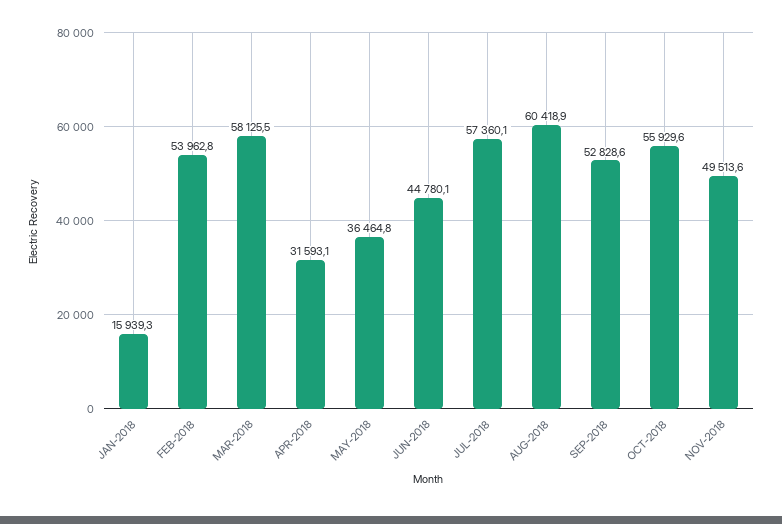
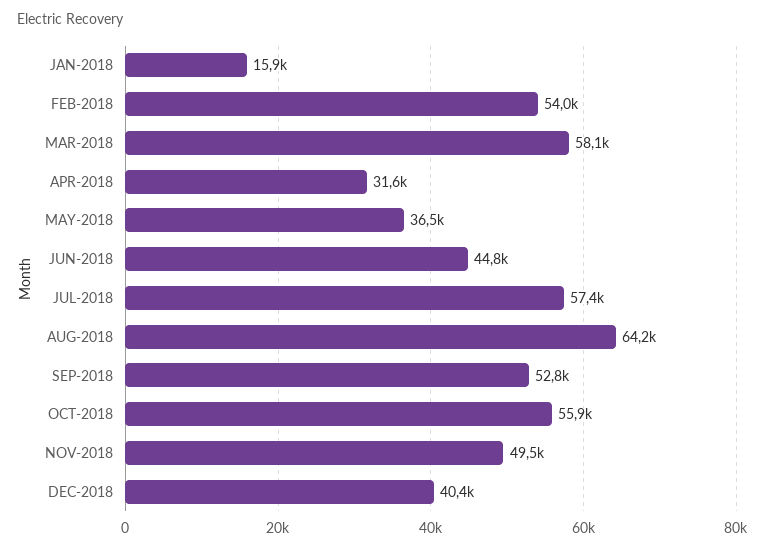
AUG-2018: 60418.9 -> 64200
DEC-2018: none -> 40400

